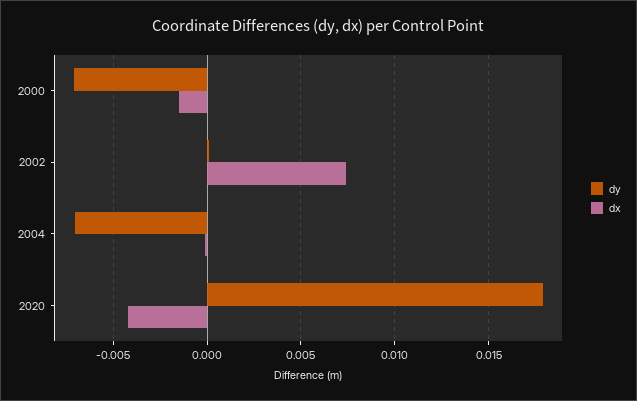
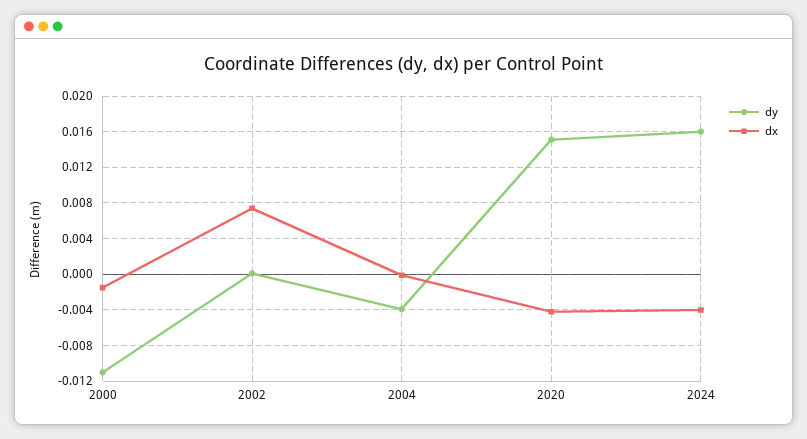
dy, 2000: -0.007 -> -0.011
dy, 2004: -0.007 -> -0.004
dy, 2020: 0.018 -> 0.015
dy, 2024: none -> 0.016
dx, 2024: none -> -0.004

